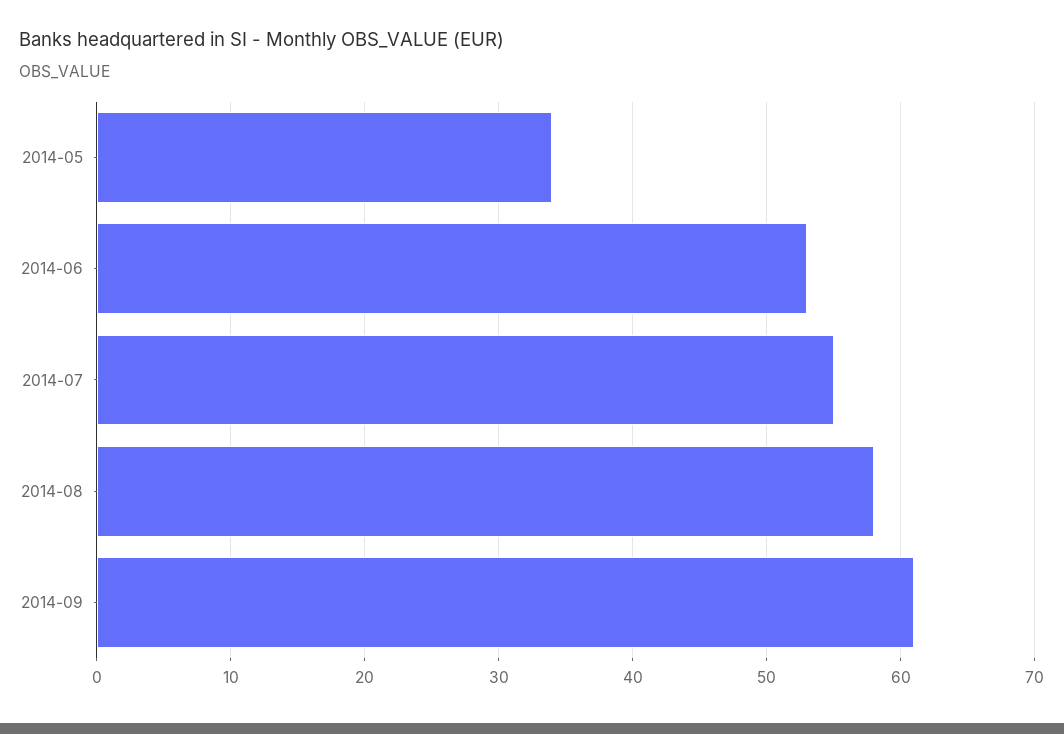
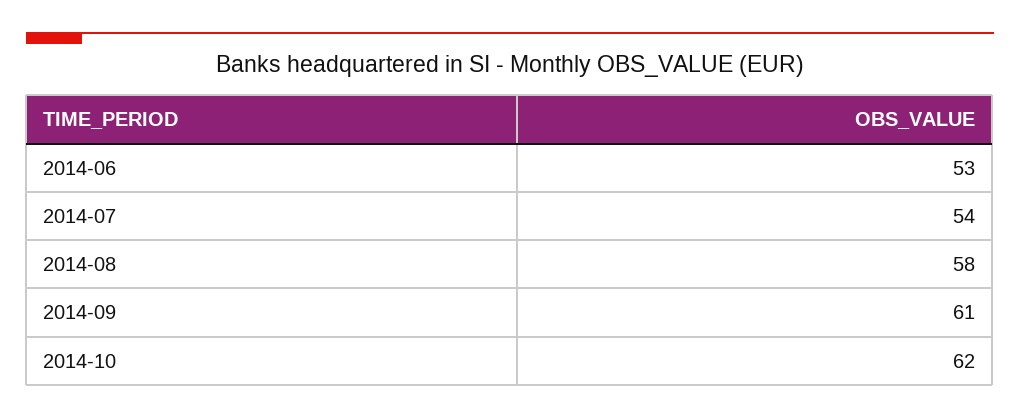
2014-05: 34 -> none
2014-07: 55 -> 54
2014-10: none -> 62

